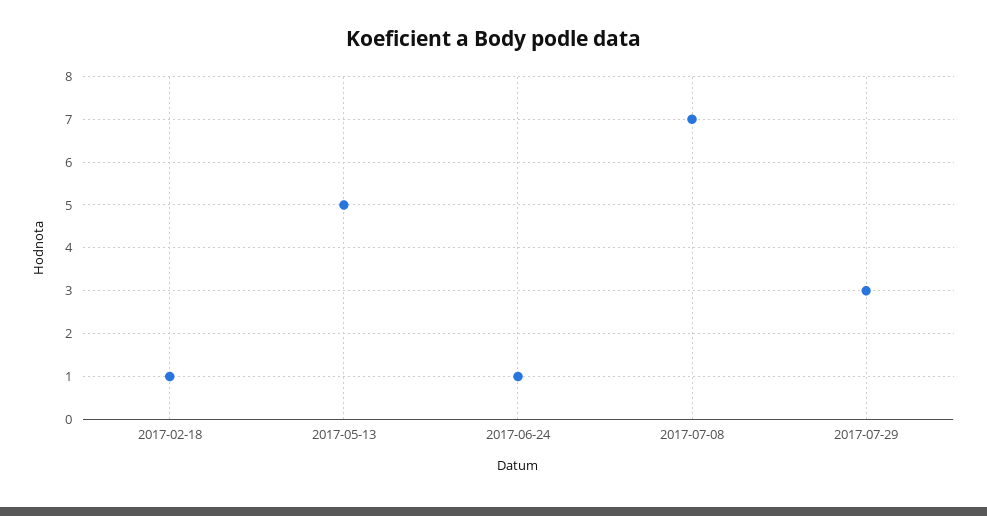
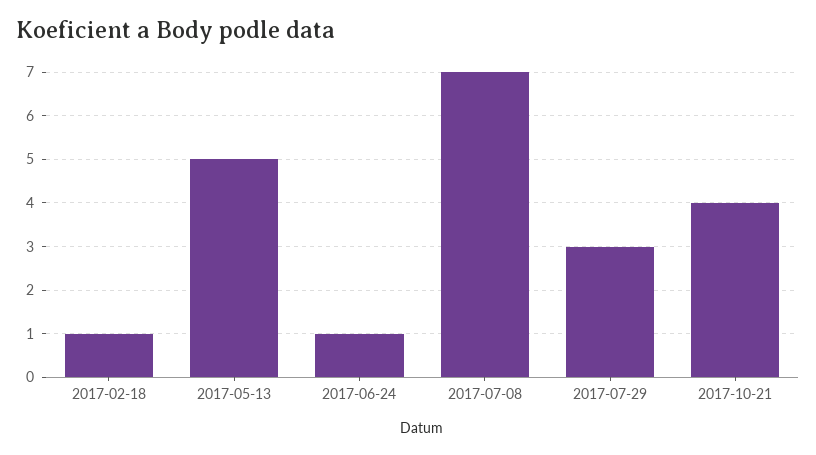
2017-10-21: none -> 4

